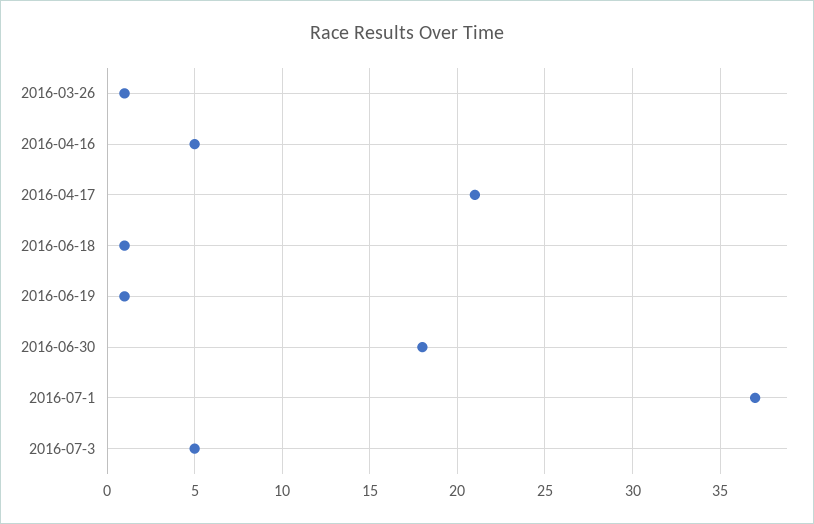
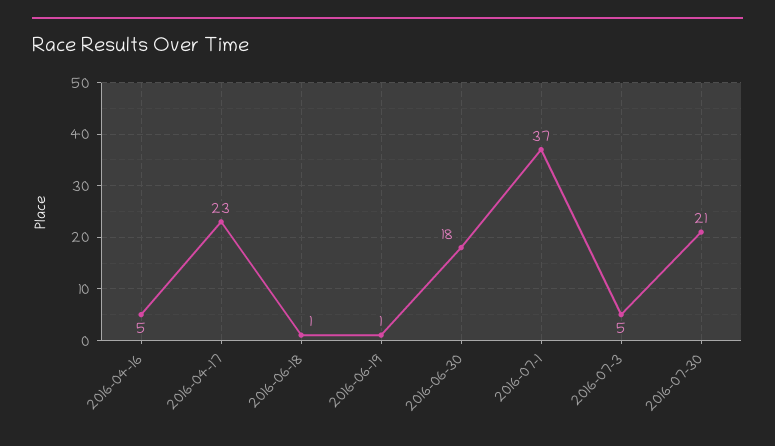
2016-03-26: 1 -> none
2016-04-17: 21 -> 23
2016-07-30: none -> 21

